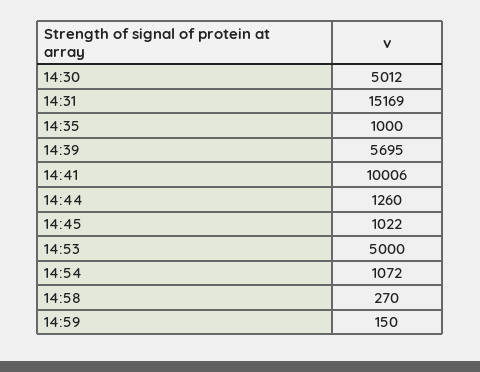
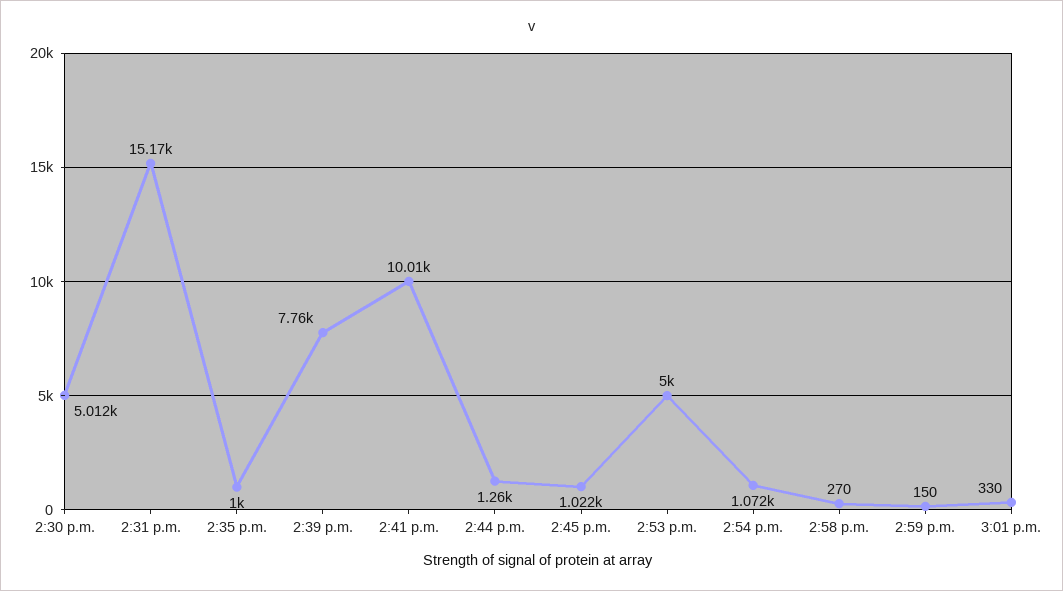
14:39: 5695 -> 7760
3:01 p.m.: none -> 330

